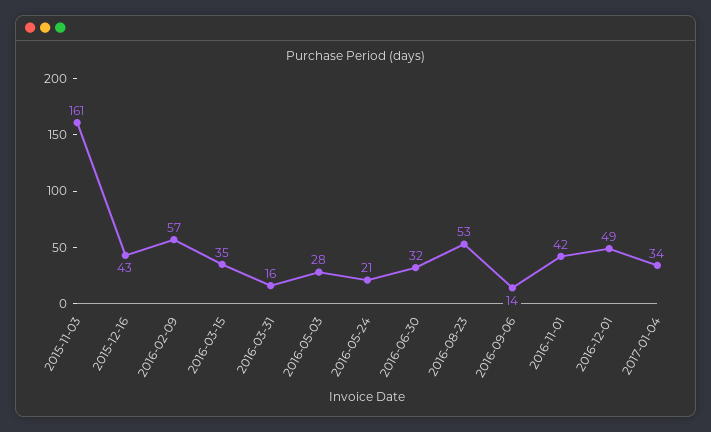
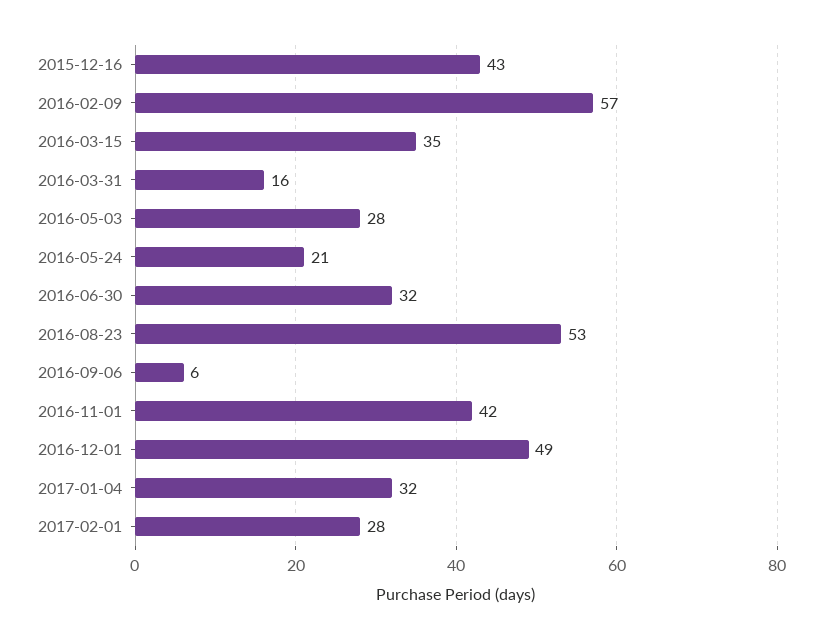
2015-11-03: 161 -> none
2016-09-06: 14 -> 6
2017-01-04: 34 -> 32
2017-02-01: none -> 28

